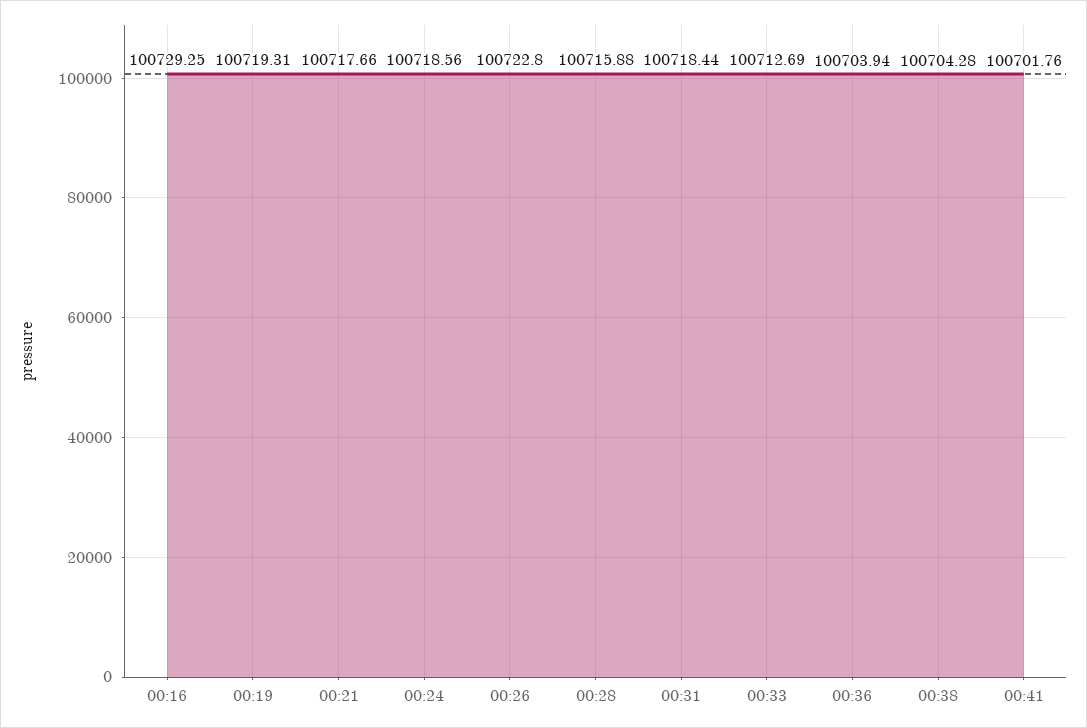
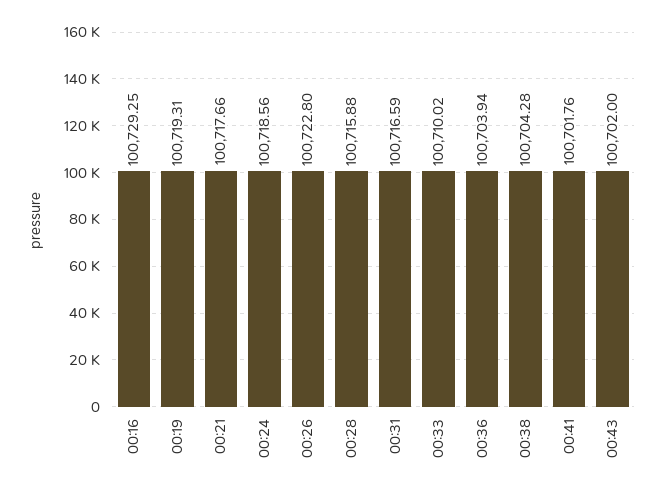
00:31: 100718.44 -> 100716.59
00:33: 100712.69 -> 100710.02
00:43: none -> 100702

